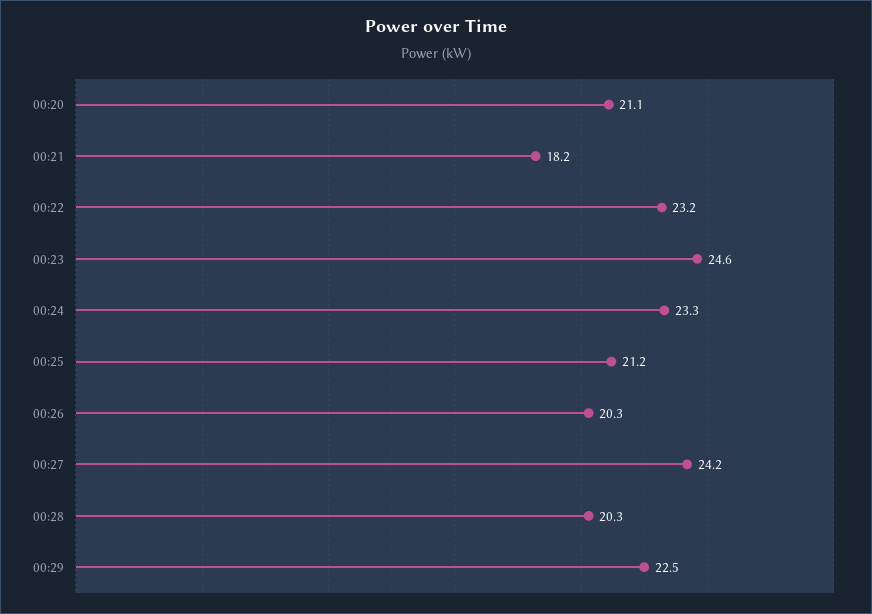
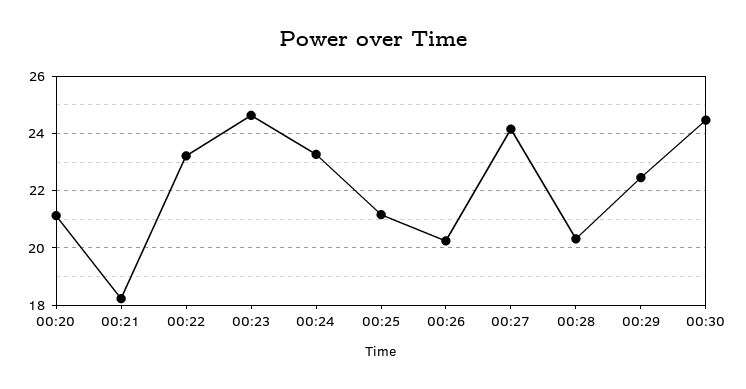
00:30: none -> 24.5

